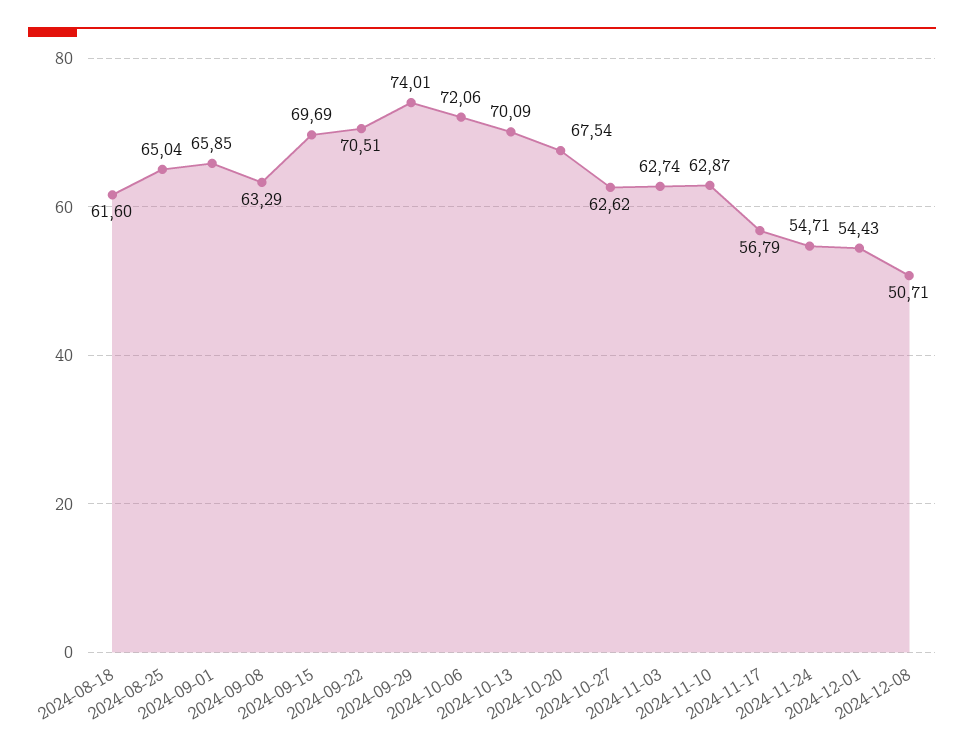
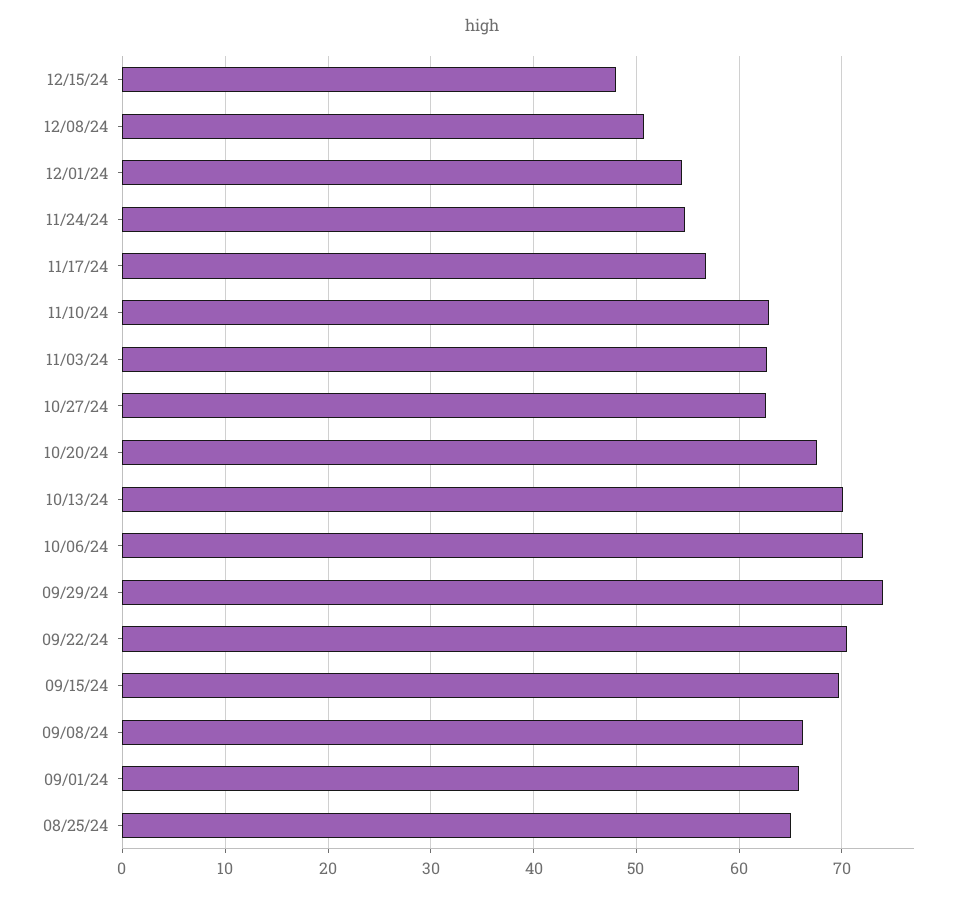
2024-08-18: 61.6 -> none
2024-09-08: 63.29 -> 66
12/15/24: none -> 48

